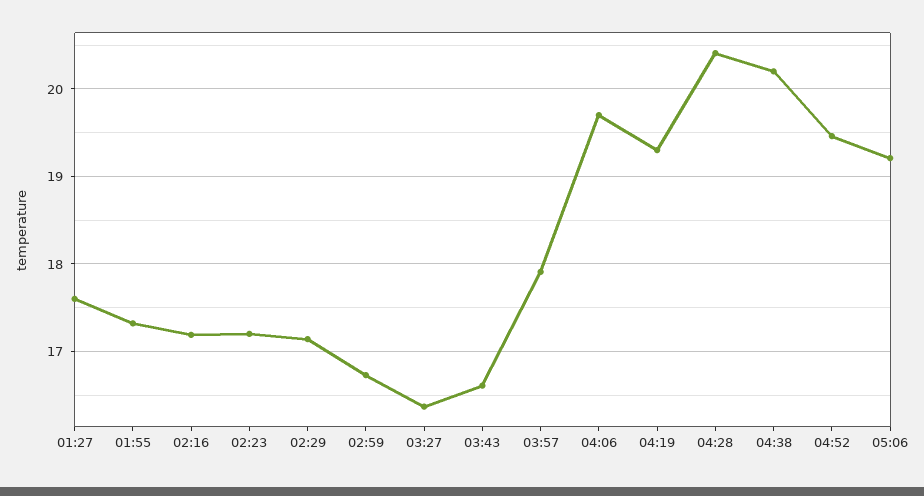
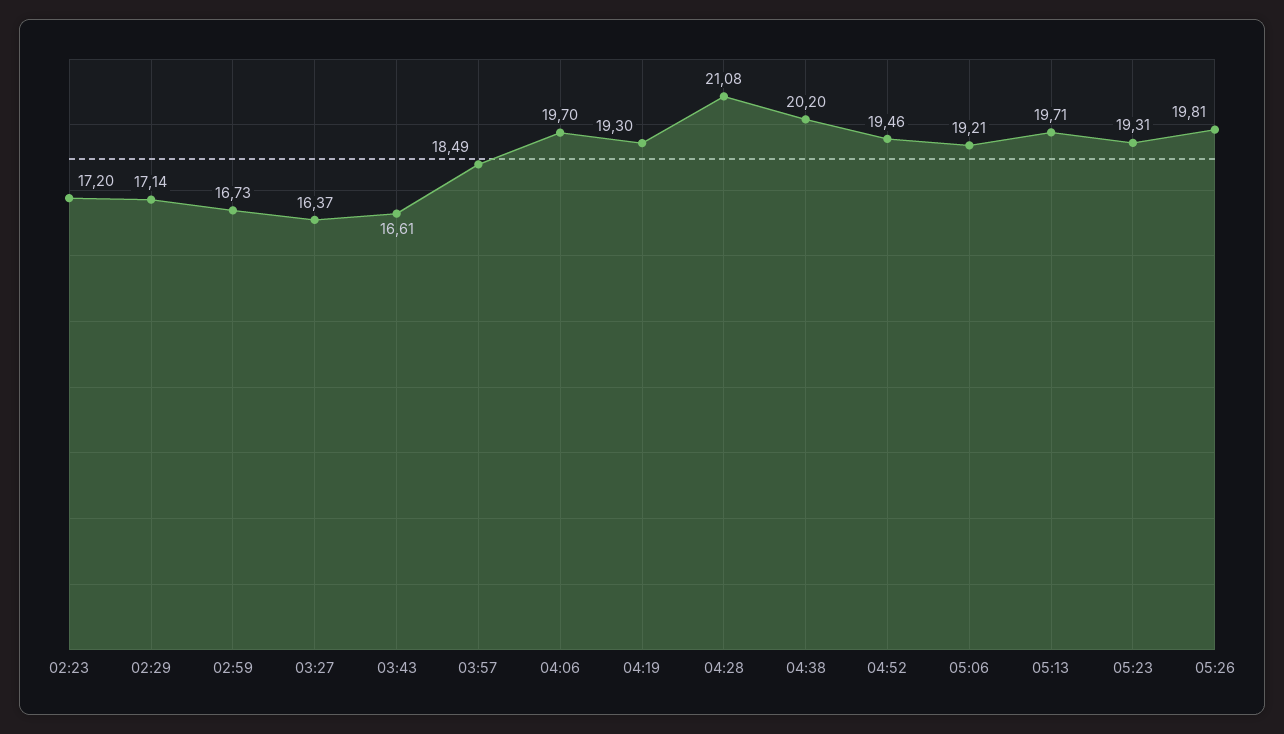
01:27: 17.6 -> none
01:55: 17.3 -> none
02:16: 17.2 -> none
03:57: 17.9 -> 18.49
04:28: 20.4 -> 21.08
05:13: none -> 19.71
05:23: none -> 19.31
05:26: none -> 19.81

